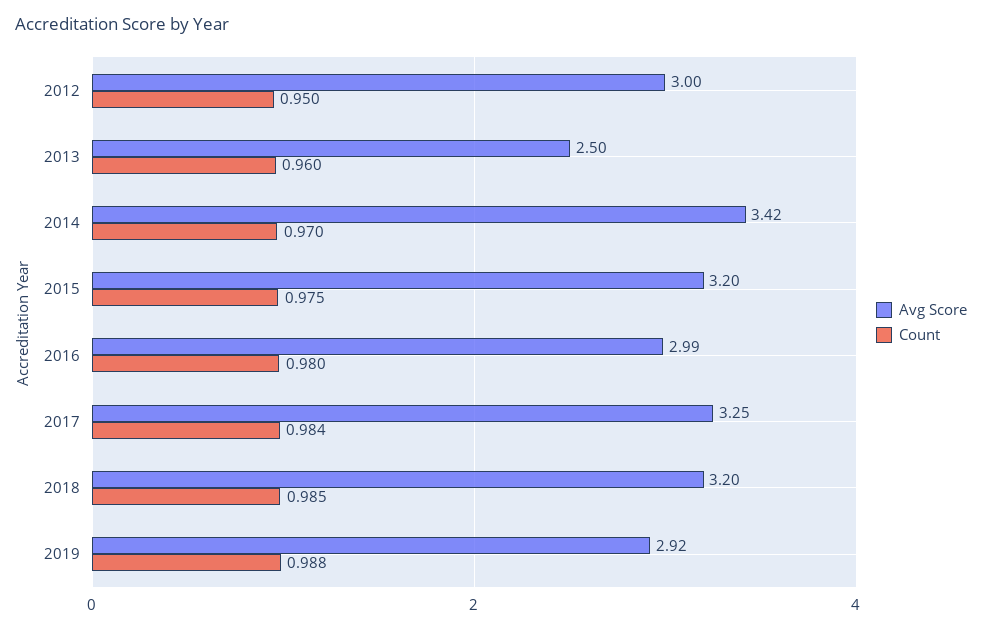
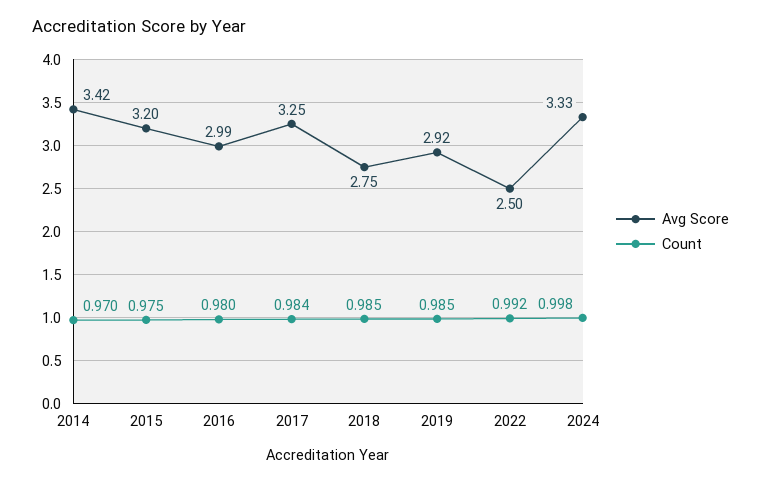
Avg Score, 2012: 3 -> none
Count, 2012: 0.95 -> none
Avg Score, 2013: 2.5 -> none
Count, 2013: 0.96 -> none
Avg Score, 2018: 3.2 -> 2.75
Count, 2019: 0.988 -> 0.985
Avg Score, 2022: none -> 2.5
Count, 2022: none -> 0.992
Avg Score, 2024: none -> 3.33
Count, 2024: none -> 0.998

